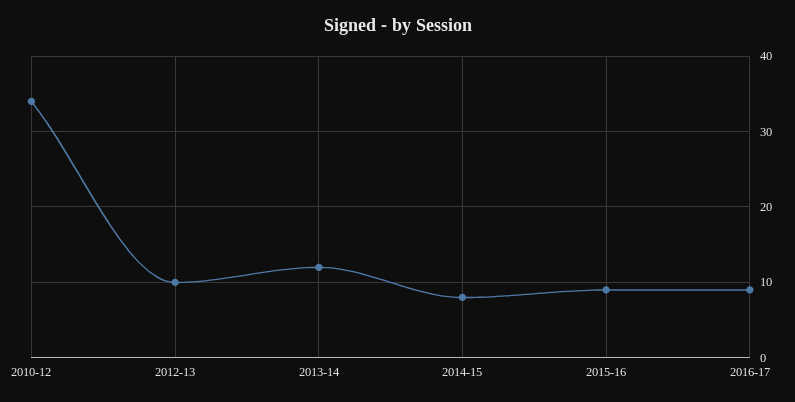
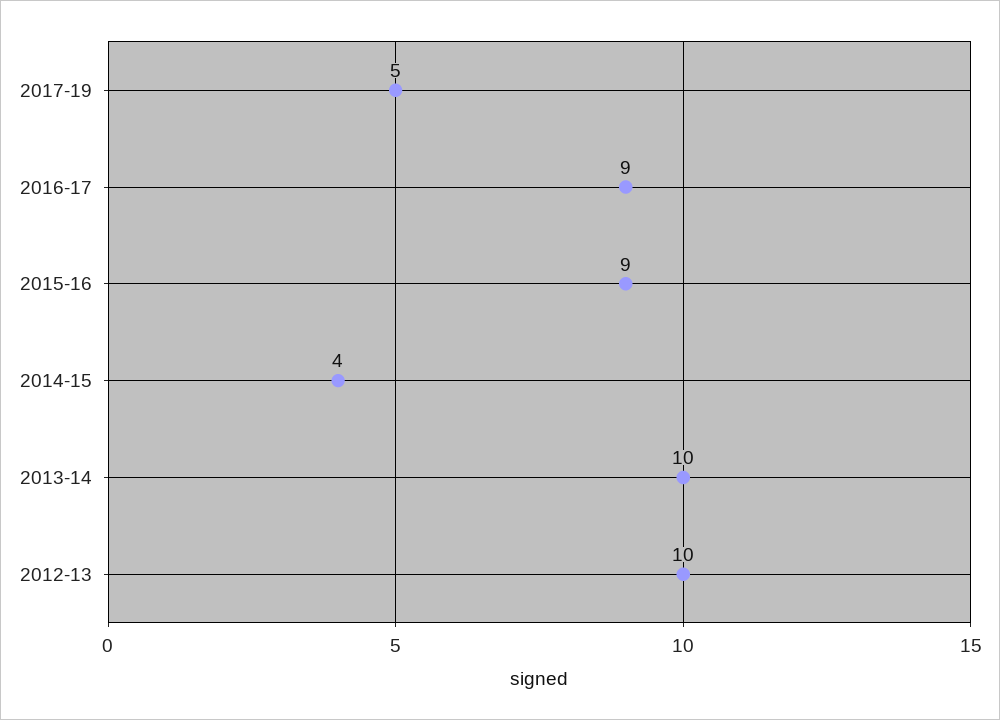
2010-12: 34 -> none
2013-14: 12 -> 10
2014-15: 8 -> 4
2017-19: none -> 5

